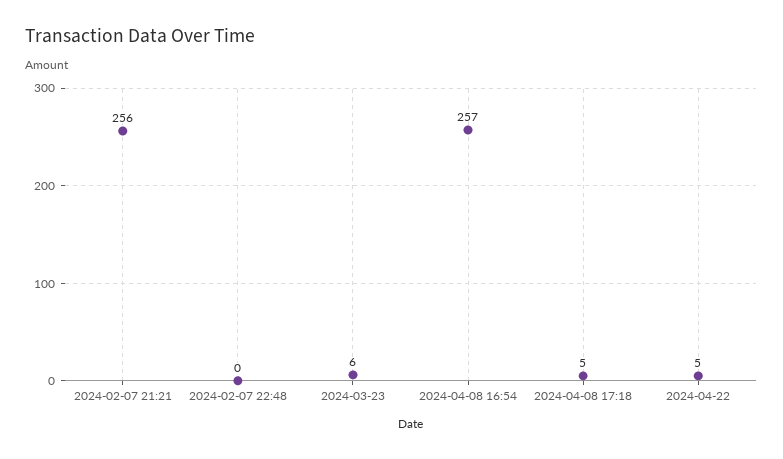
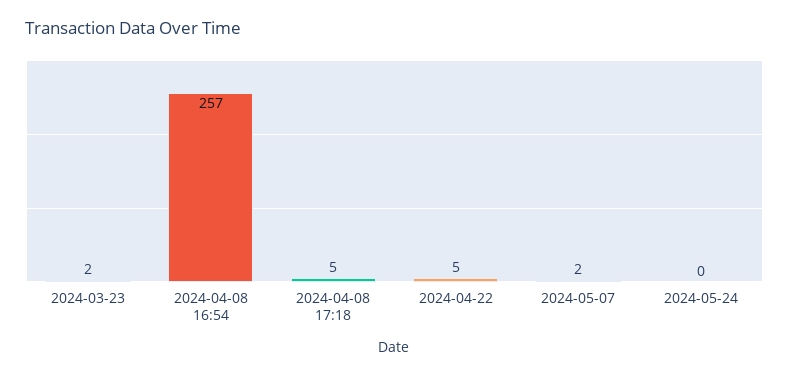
2024-02-07 21:21: 256 -> none
2024-02-07 22:48: 0 -> none
2024-03-23: 6 -> 2
2024-05-07: none -> 2
2024-05-24: none -> 0

